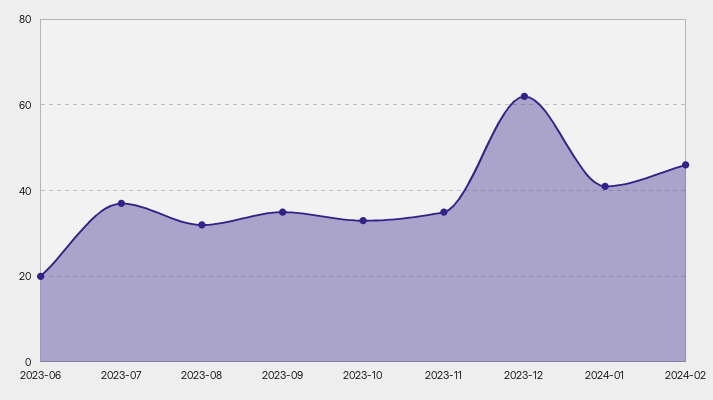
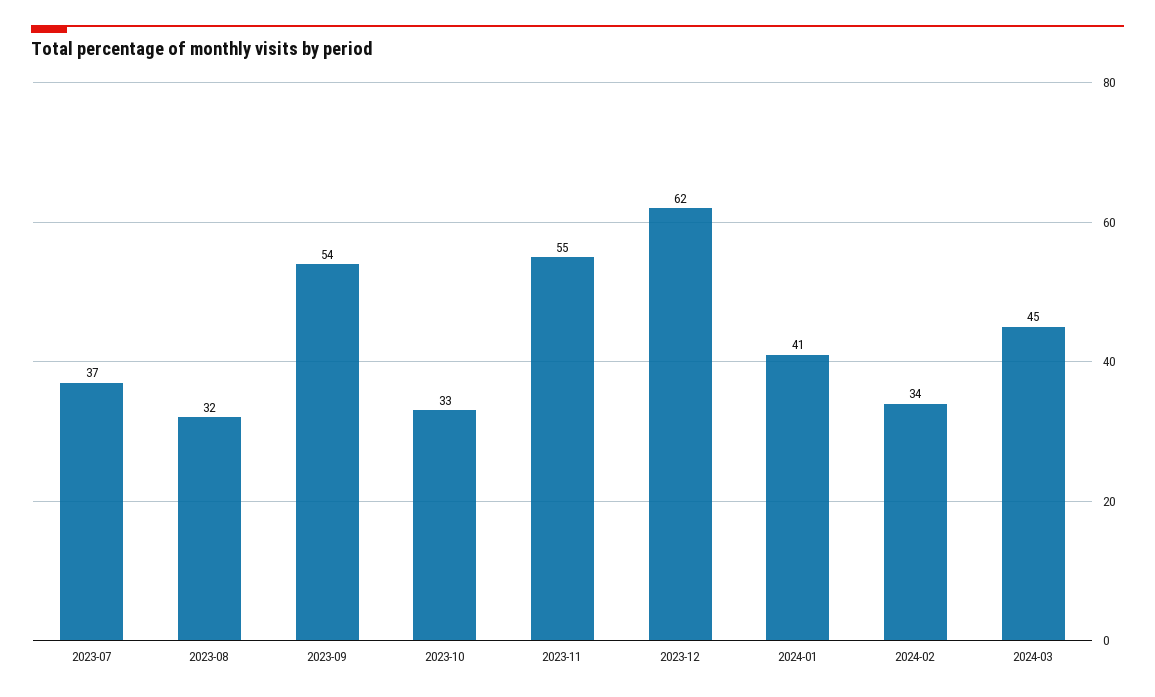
2023-06: 20 -> none
2023-09: 35 -> 54
2023-11: 35 -> 55
2024-02: 45 -> 34
2024-03: none -> 45

